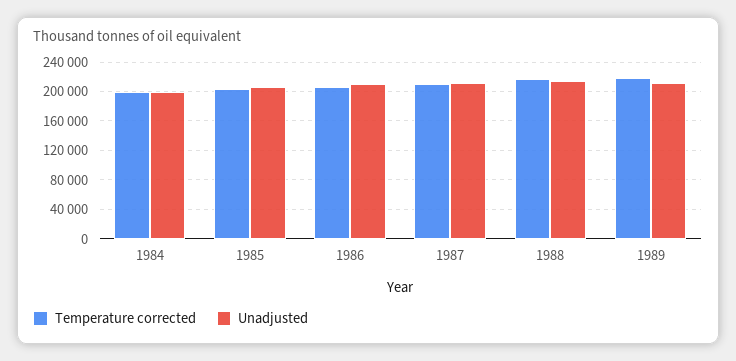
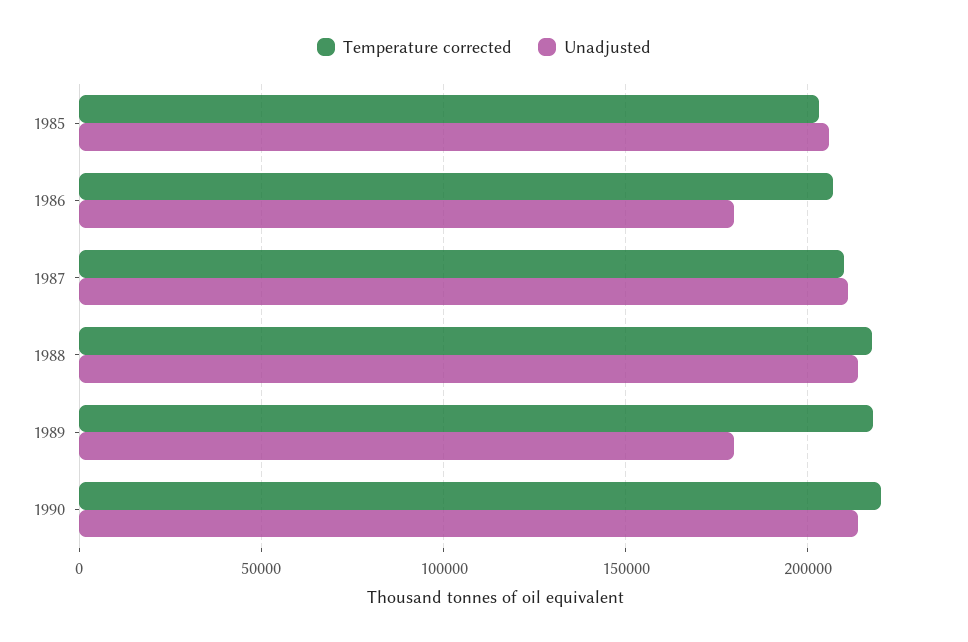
Temperature corrected, 1984: 200000 -> none
Unadjusted, 1984: 200000 -> none
Unadjusted, 1986: 210000 -> 180000
Unadjusted, 1989: 210000 -> 180000
Temperature corrected, 1990: none -> 220000
Unadjusted, 1990: none -> 215000

